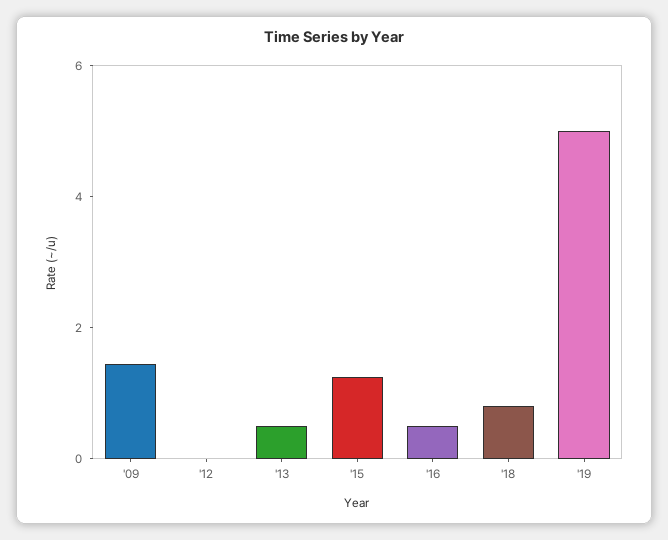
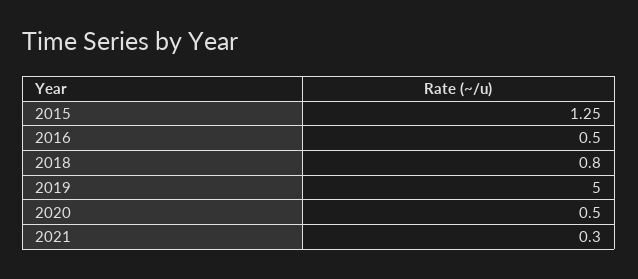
'09: 1.5 -> none
'12: 0 -> none
'13: 0.5 -> none
2020: none -> 0.5
2021: none -> 0.3

